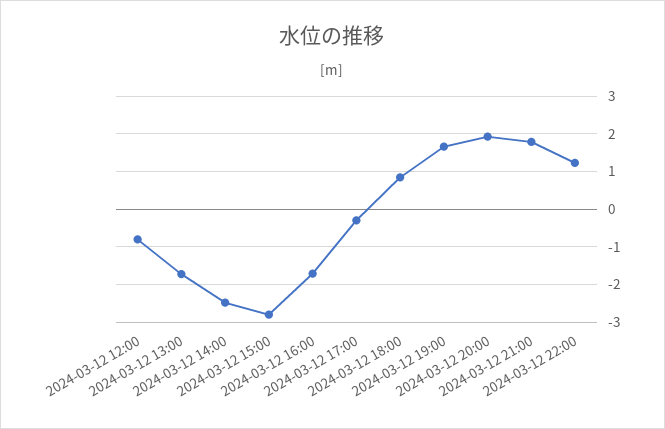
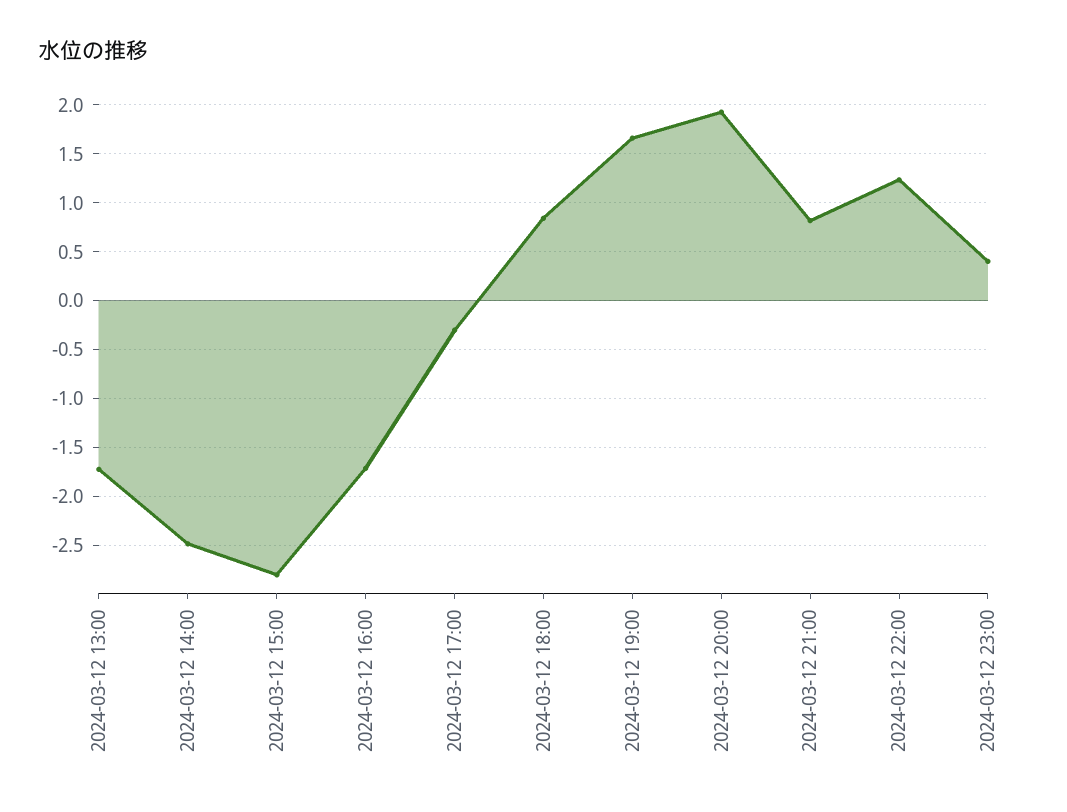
2024-03-12 12:00: -0.8 -> none
2024-03-12 21:00: 1.8 -> 0.8
2024-03-12 23:00: none -> 0.4

